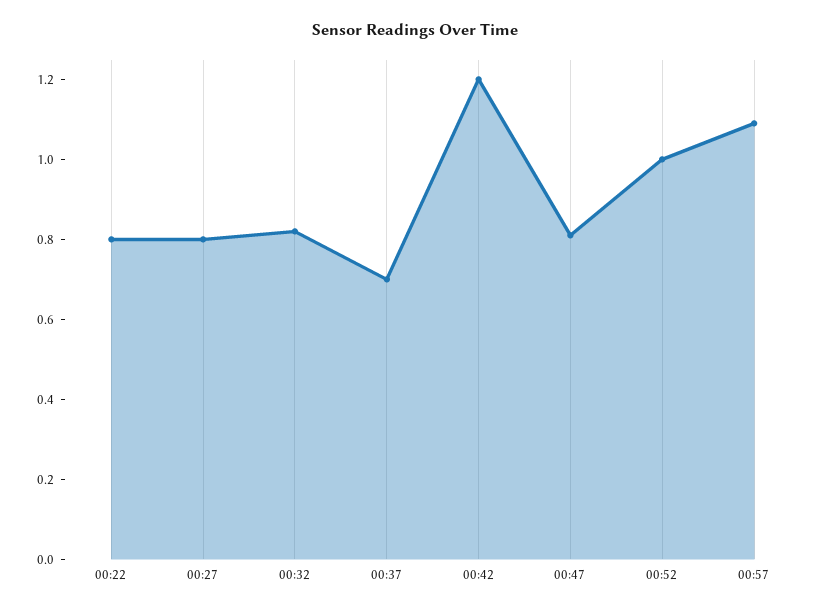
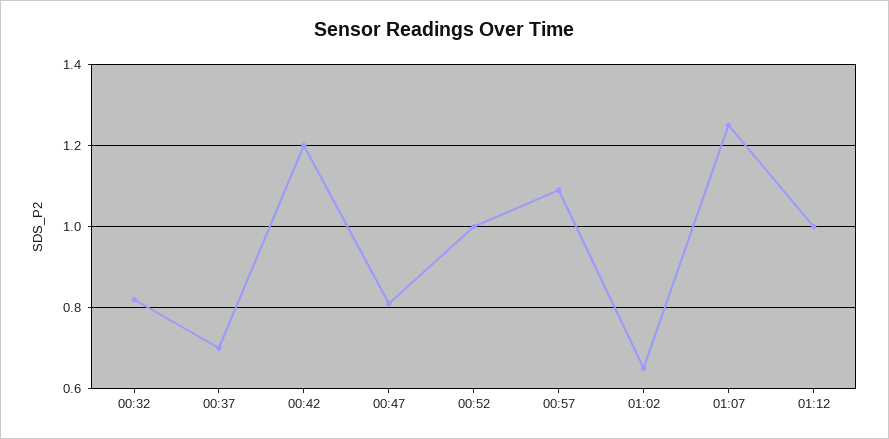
00:22: 0.8 -> none
00:27: 0.8 -> none
01:02: none -> 0.65
01:07: none -> 1.25
01:12: none -> 1

